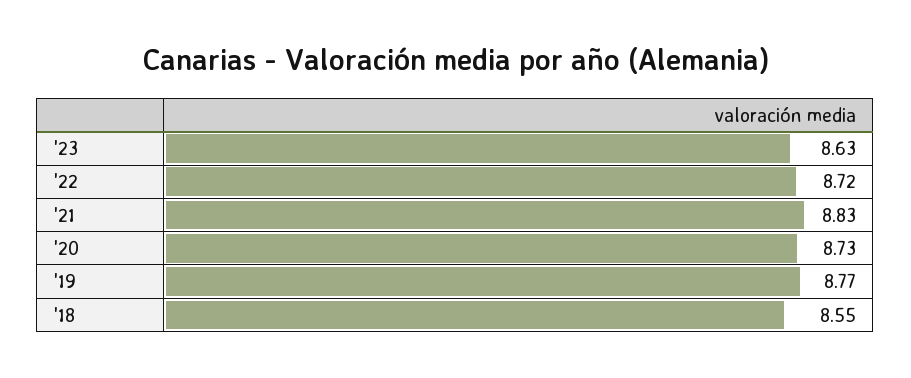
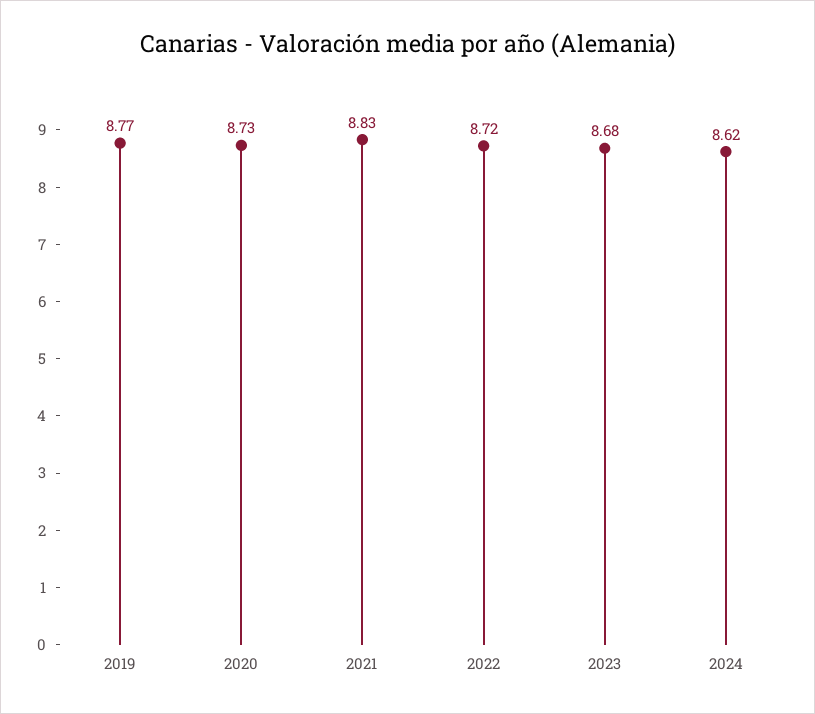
'23: 8.63 -> 8.68
'18: 8.55 -> none
2024: none -> 8.62

